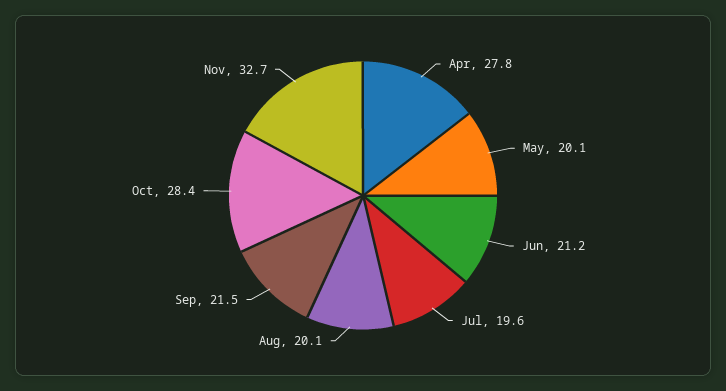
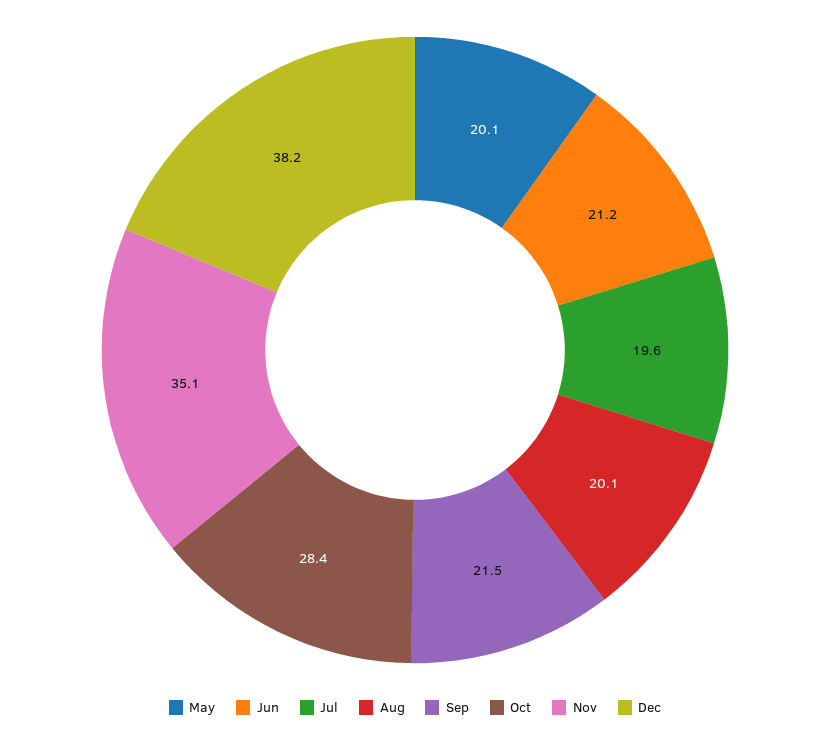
Apr: 27.8 -> none
Nov: 32.7 -> 35.1
Dec: none -> 38.2

